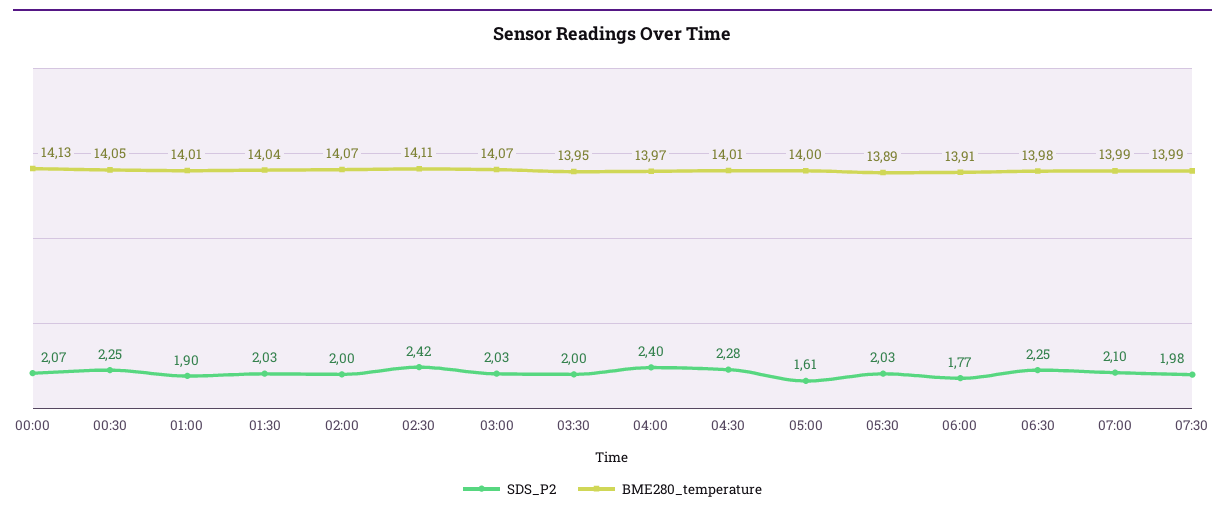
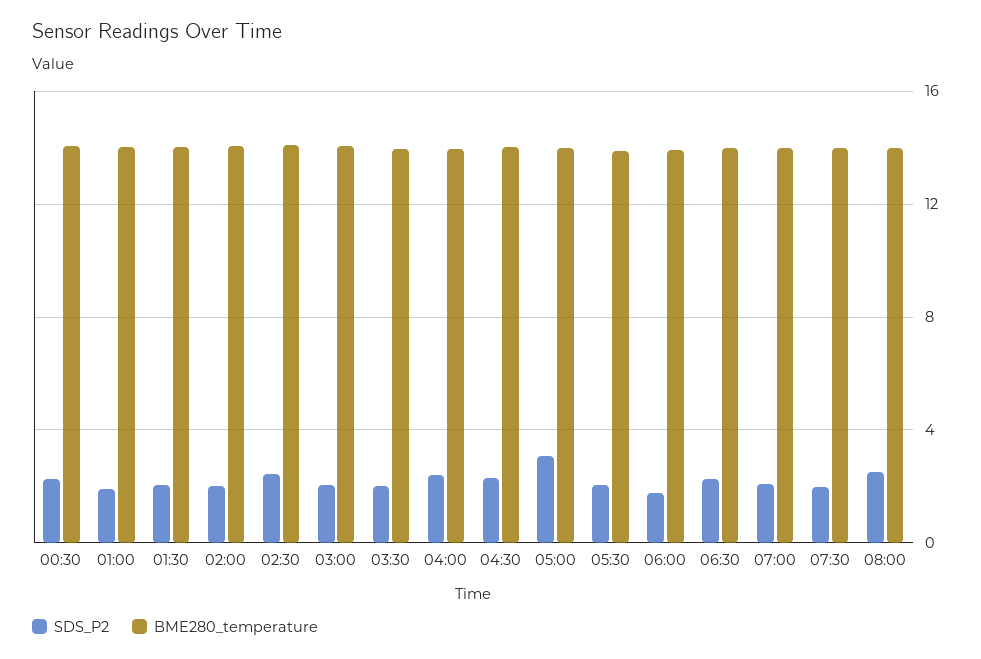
SDS_P2, 00:00: 2.07 -> none
BME280_temperature, 00:00: 14.13 -> none
SDS_P2, 05:00: 1.61 -> 3
SDS_P2, 08:00: none -> 2.5
BME280_temperature, 08:00: none -> 14

